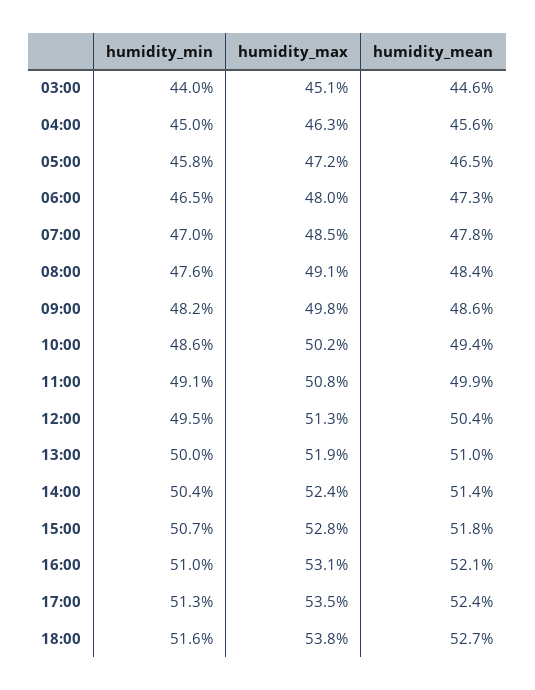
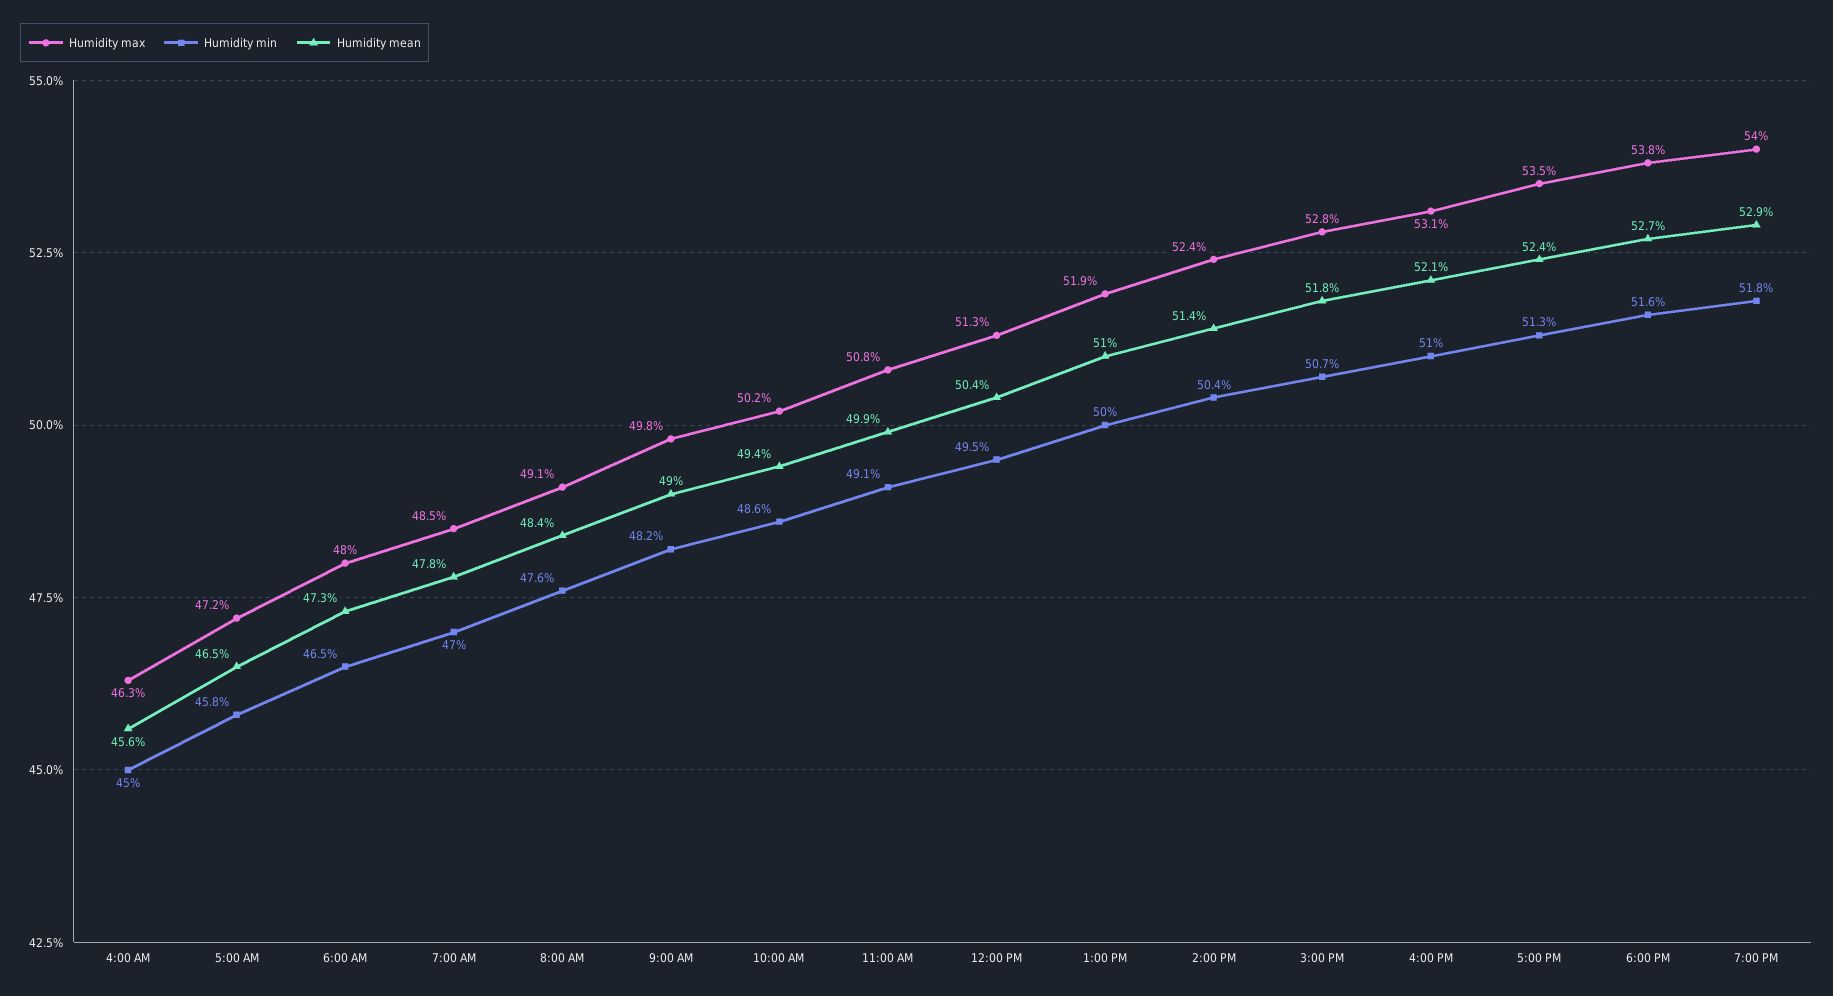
humidity_min, 03:00: 44 -> none
humidity_max, 03:00: 45.1 -> none
humidity_mean, 03:00: 44.6 -> none
humidity_mean, 09:00: 48.6 -> 49
humidity_max, 7:00 PM: none -> 54
humidity_min, 7:00 PM: none -> 51.8
humidity_mean, 7:00 PM: none -> 52.9

